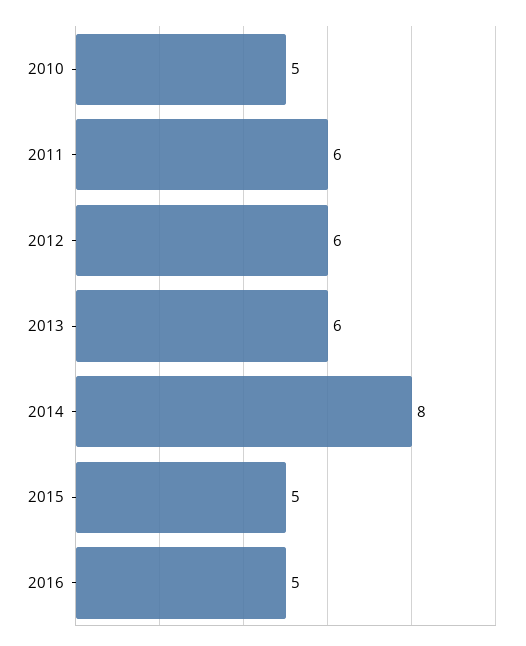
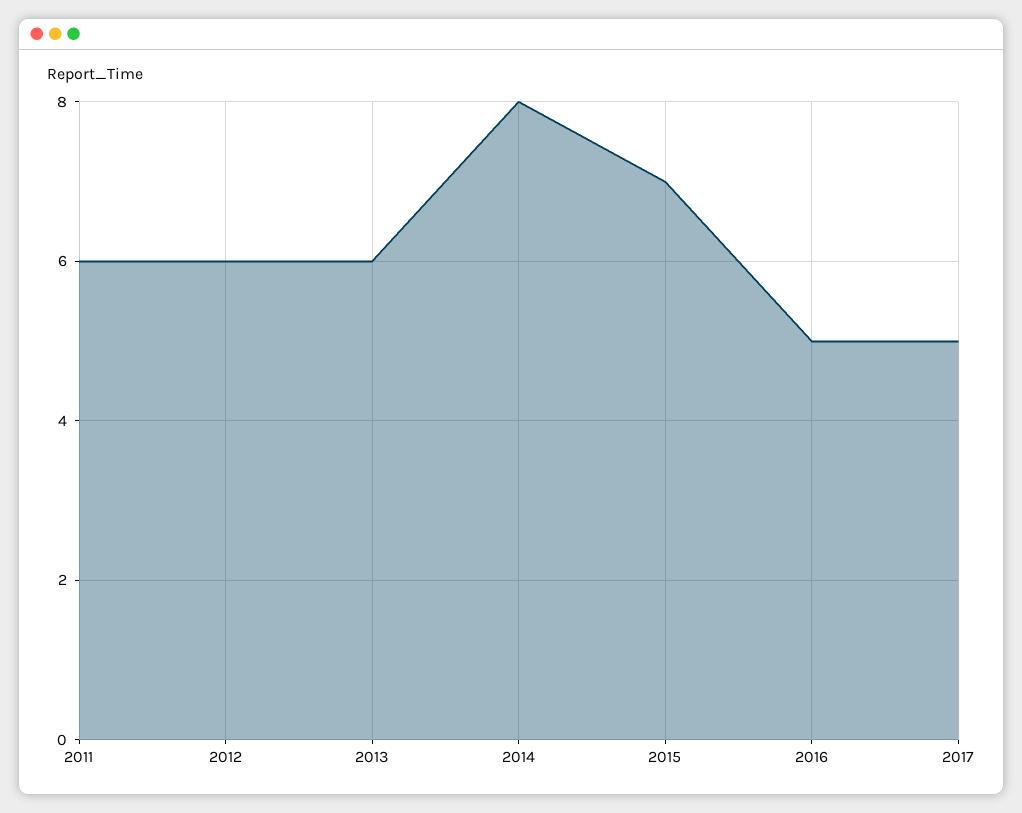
2010: 5 -> none
2015: 5 -> 7
2017: none -> 5

